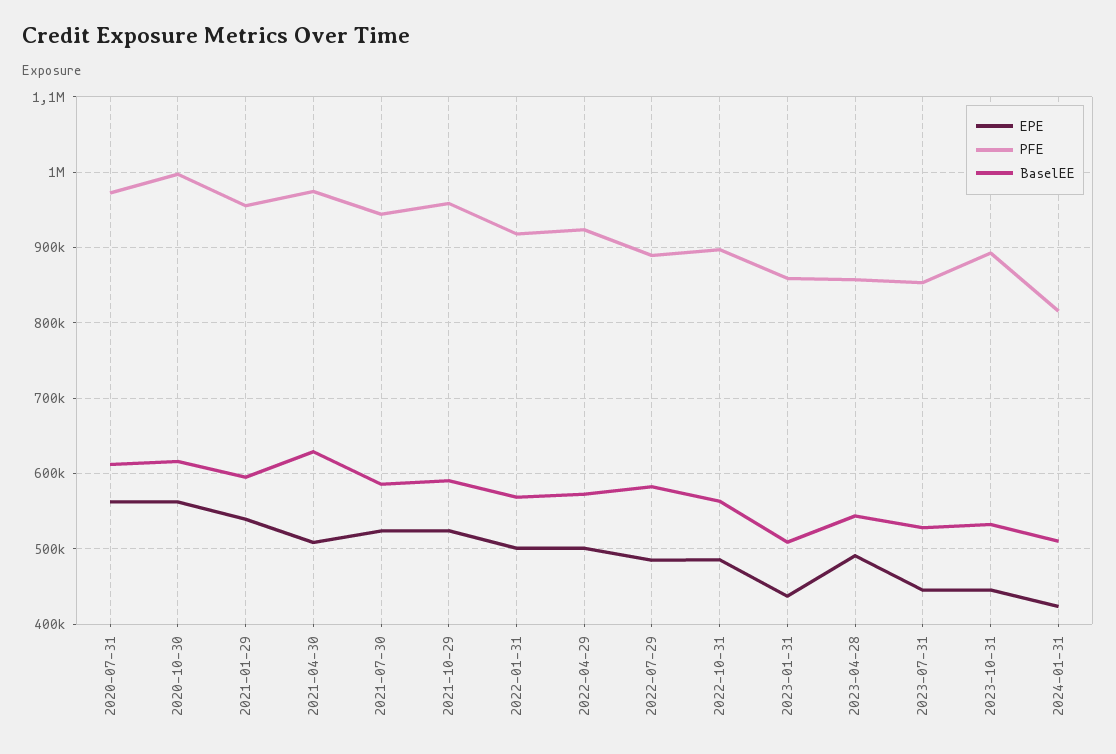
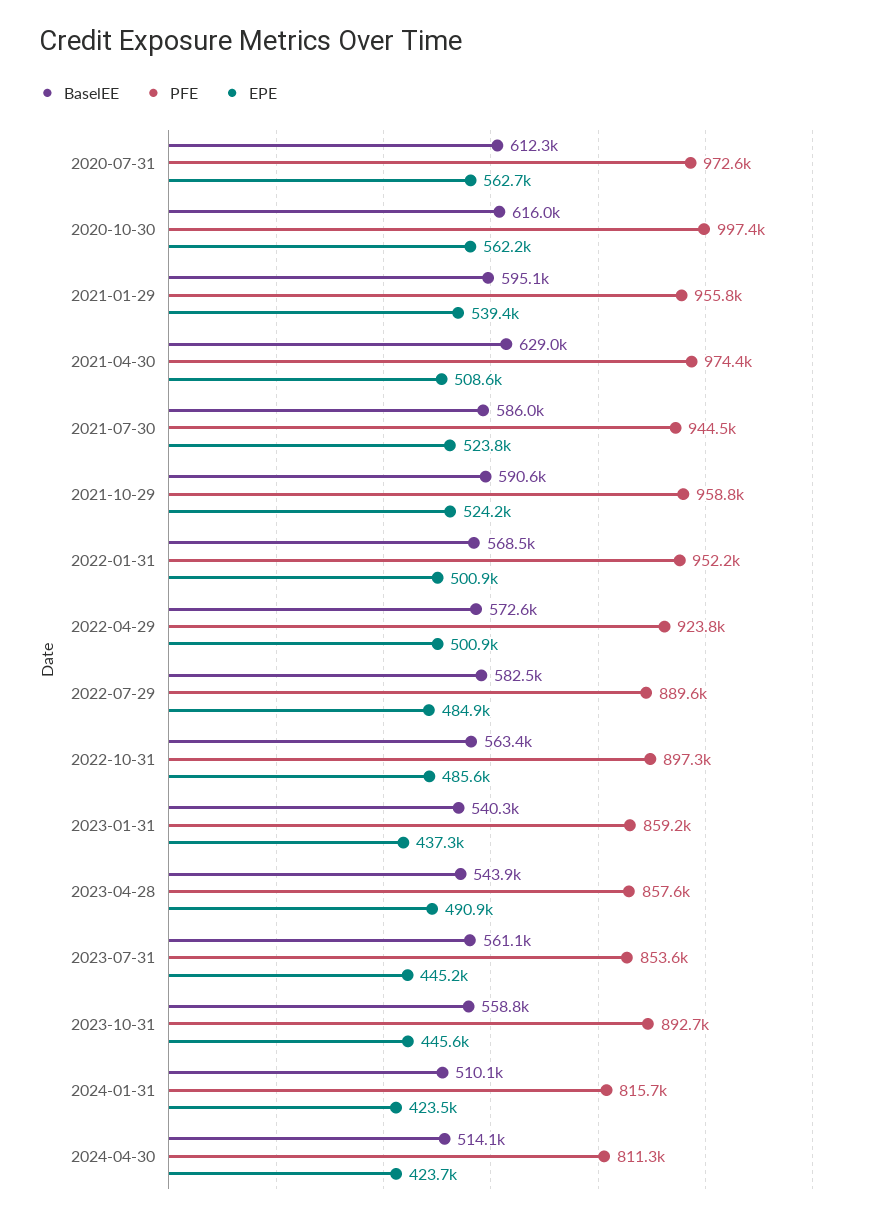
PFE, 2022-01-31: 920000 -> 952200
BaselEE, 2023-01-31: 510000 -> 540300
BaselEE, 2023-07-31: 530000 -> 561100
BaselEE, 2023-10-31: 530000 -> 558800
BaselEE, 2024-04-30: none -> 514100
PFE, 2024-04-30: none -> 811300
EPE, 2024-04-30: none -> 423700

